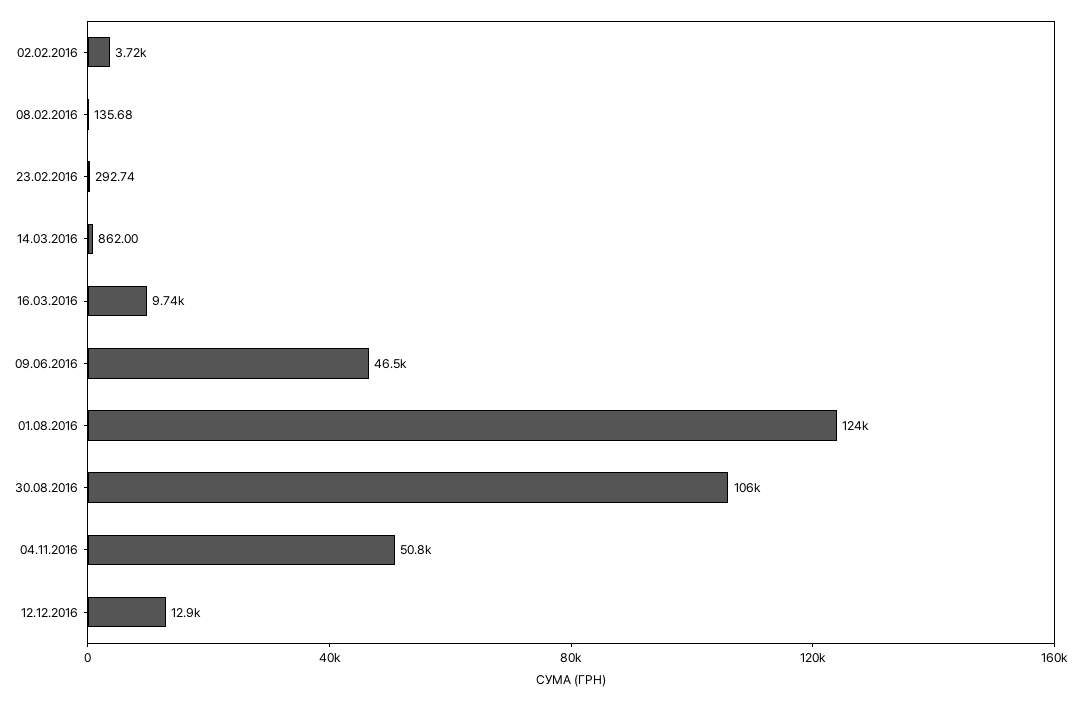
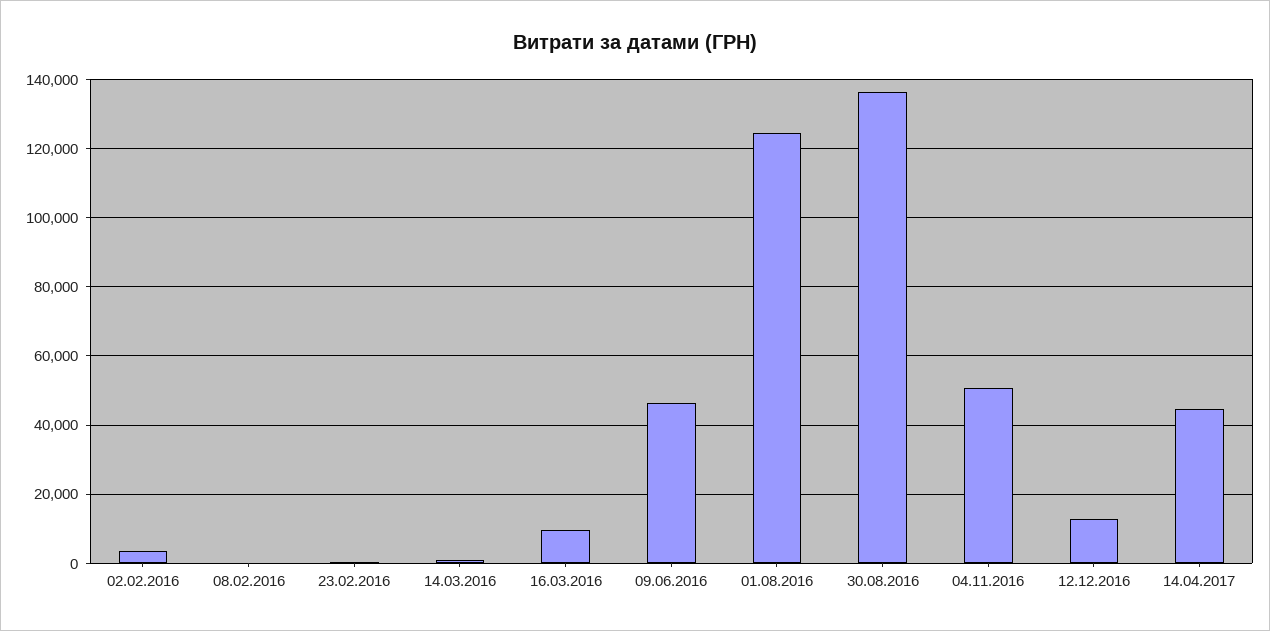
30.08.2016: 106000 -> 136000
14.04.2017: none -> 44000

